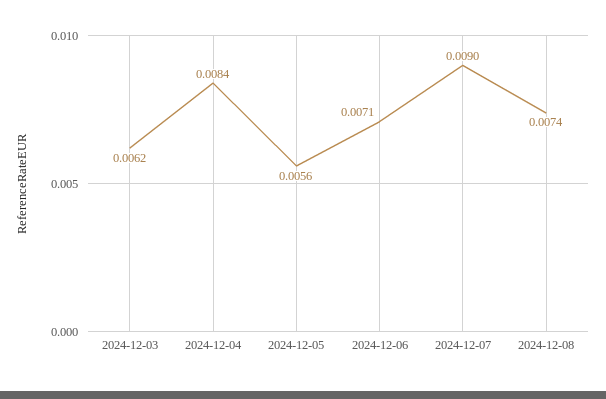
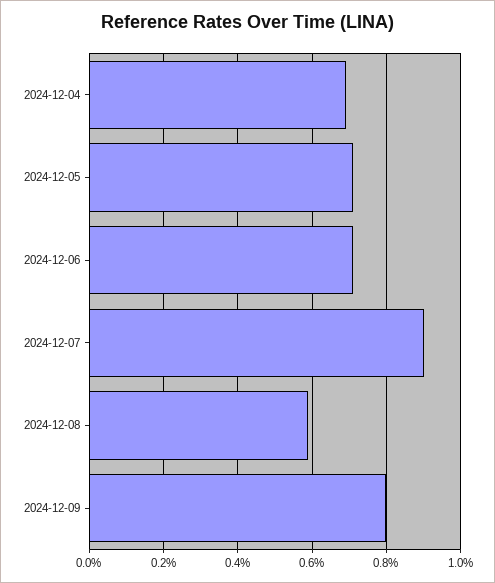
2024-12-03: 0.0062 -> none
2024-12-04: 0.0084 -> 0.007
2024-12-05: 0.0056 -> 0.007
2024-12-08: 0.0074 -> 0.006
2024-12-09: none -> 0.008

